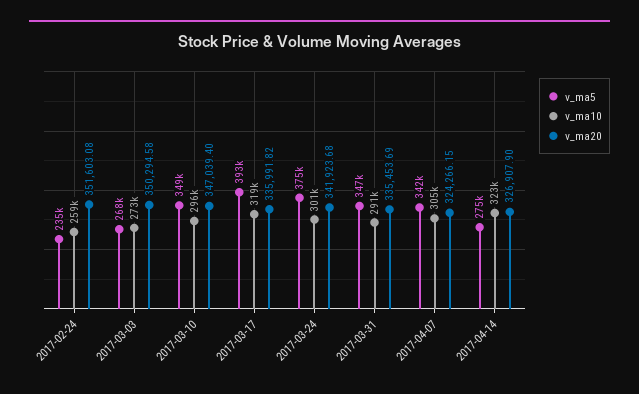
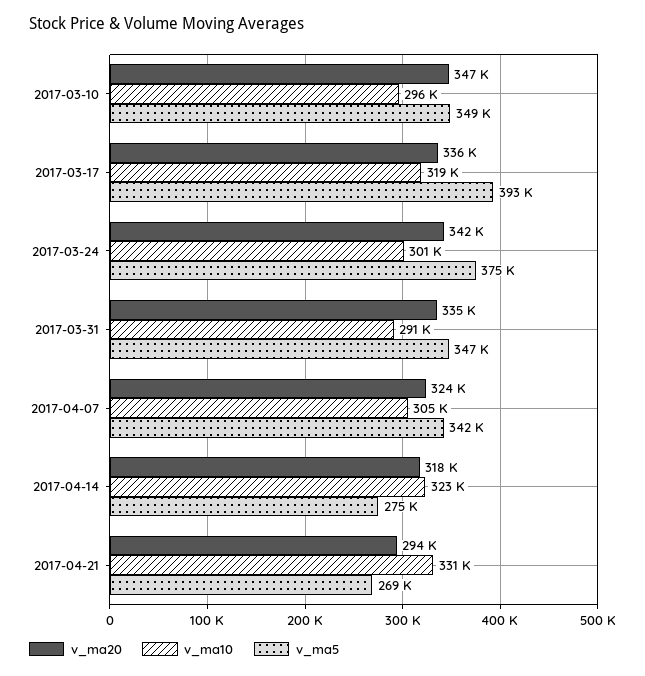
v_ma5, 2017-02-24: 235000 -> none
v_ma10, 2017-02-24: 259000 -> none
v_ma20, 2017-02-24: 351603.08 -> none
v_ma5, 2017-03-03: 268000 -> none
v_ma10, 2017-03-03: 273000 -> none
v_ma20, 2017-03-03: 350294.58 -> none
v_ma20, 2017-04-14: 326907.9 -> 318000
v_ma20, 2017-04-21: none -> 294000
v_ma10, 2017-04-21: none -> 331000
v_ma5, 2017-04-21: none -> 269000

